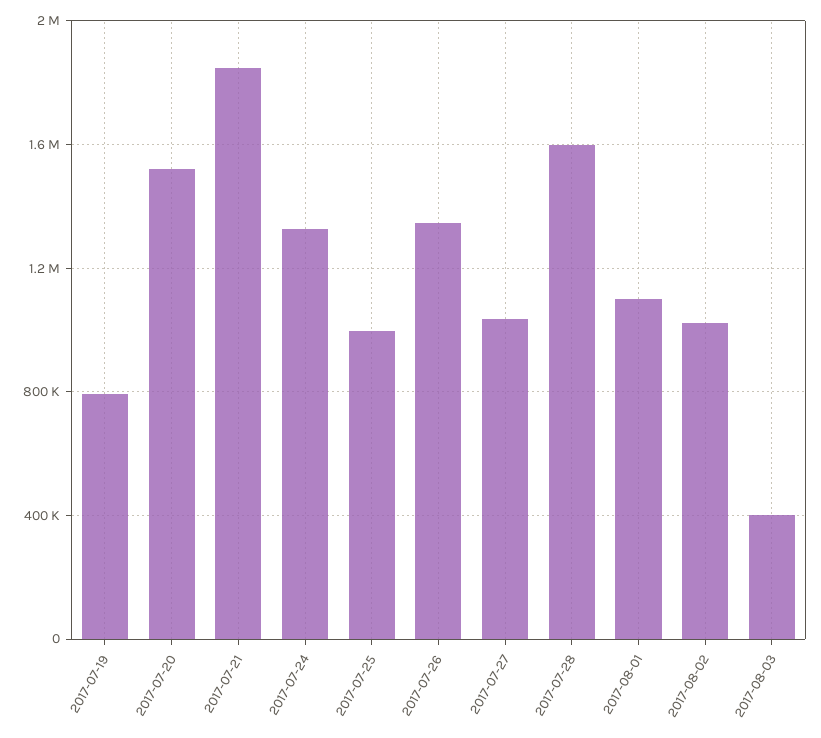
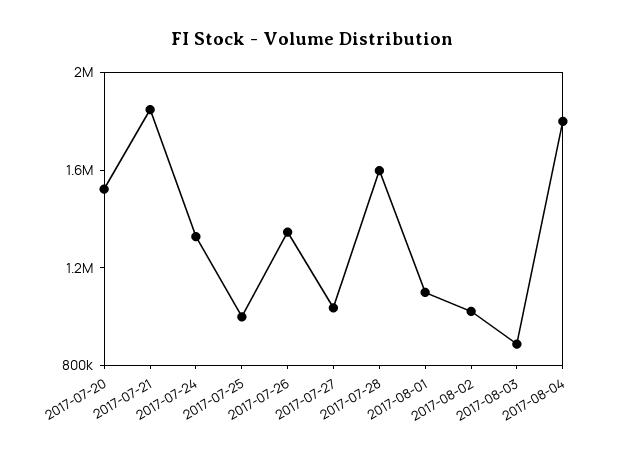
2017-07-19: 800000 -> none
2017-08-03: 400000 -> 900000
2017-08-04: none -> 1800000

